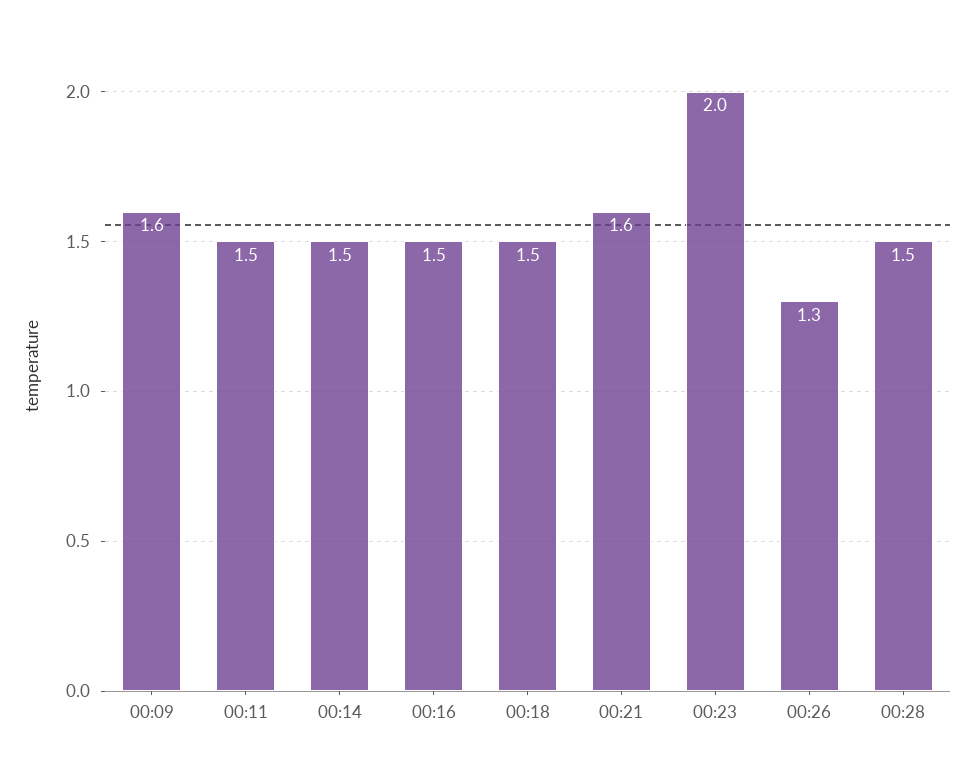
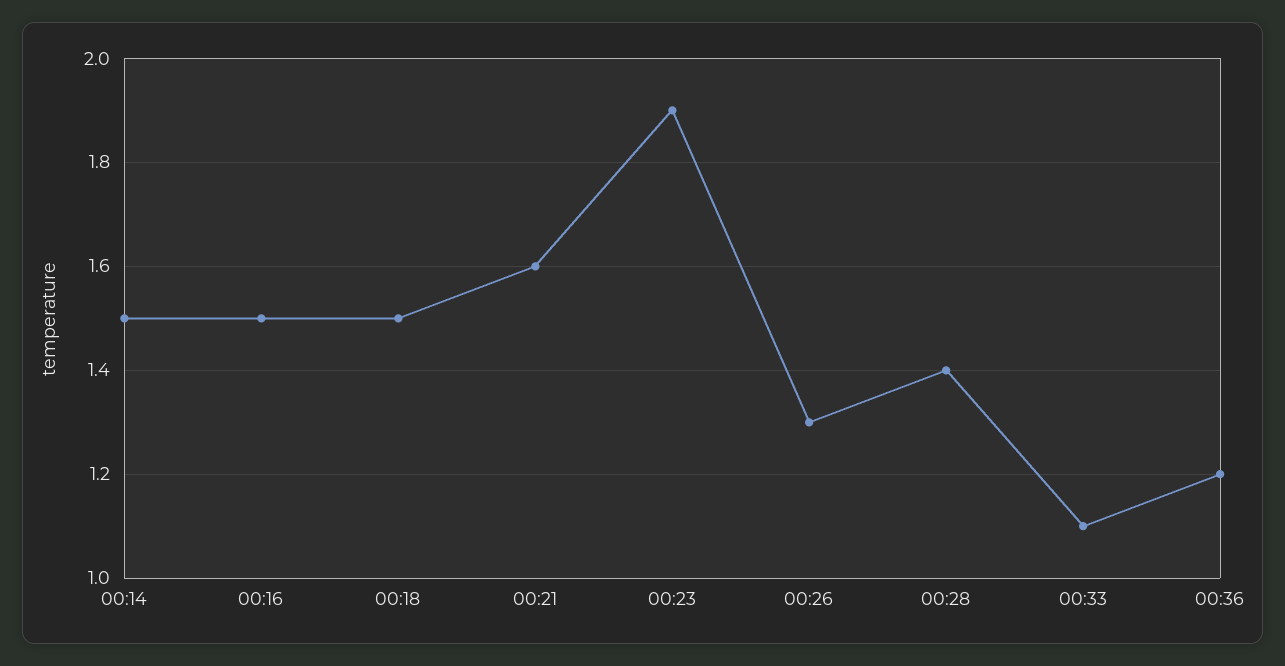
00:09: 1.6 -> none
00:11: 1.5 -> none
00:23: 2 -> 1.9
00:28: 1.5 -> 1.4
00:33: none -> 1.1
00:36: none -> 1.2

